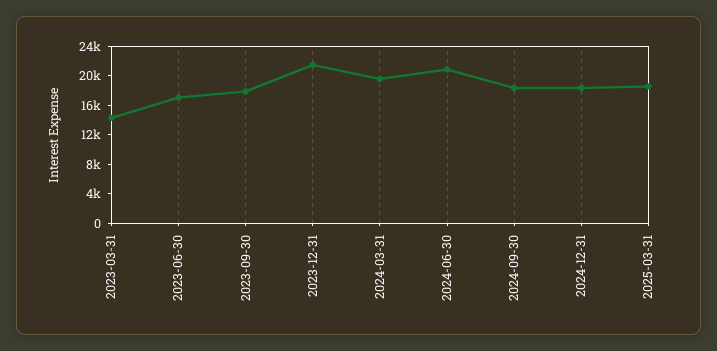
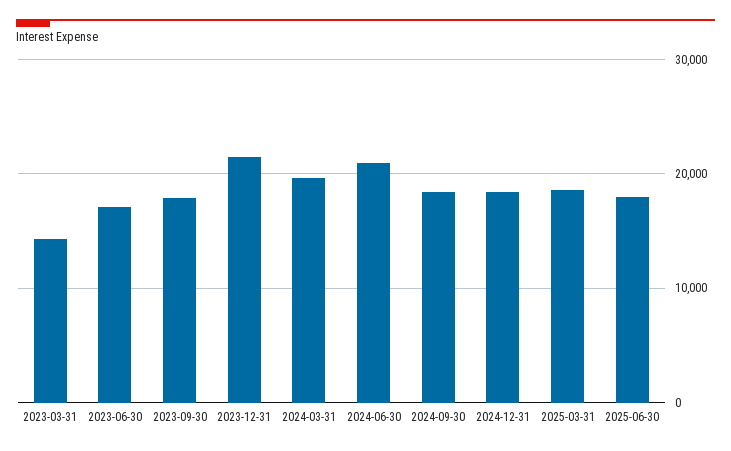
2025-06-30: none -> 18000

